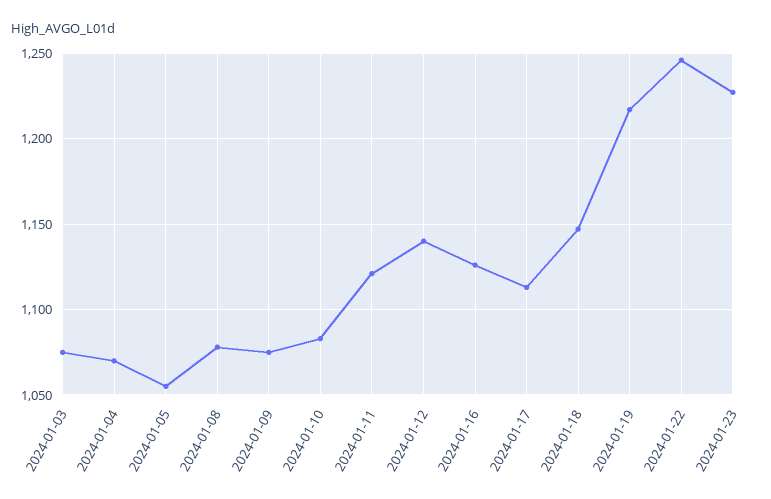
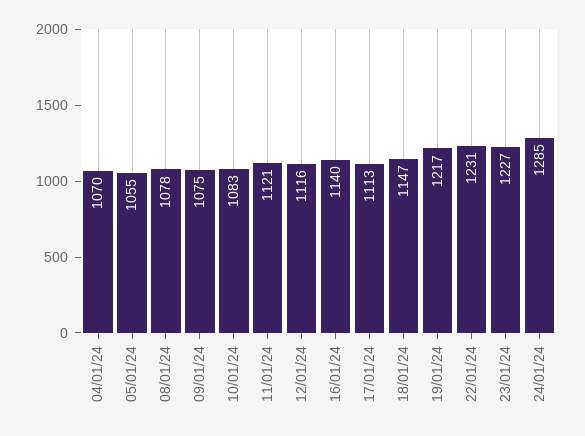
2024-01-03: 1075 -> none
2024-01-12: 1140 -> 1116
2024-01-16: 1125 -> 1140
2024-01-22: 1245 -> 1231
24/01/24: none -> 1285

